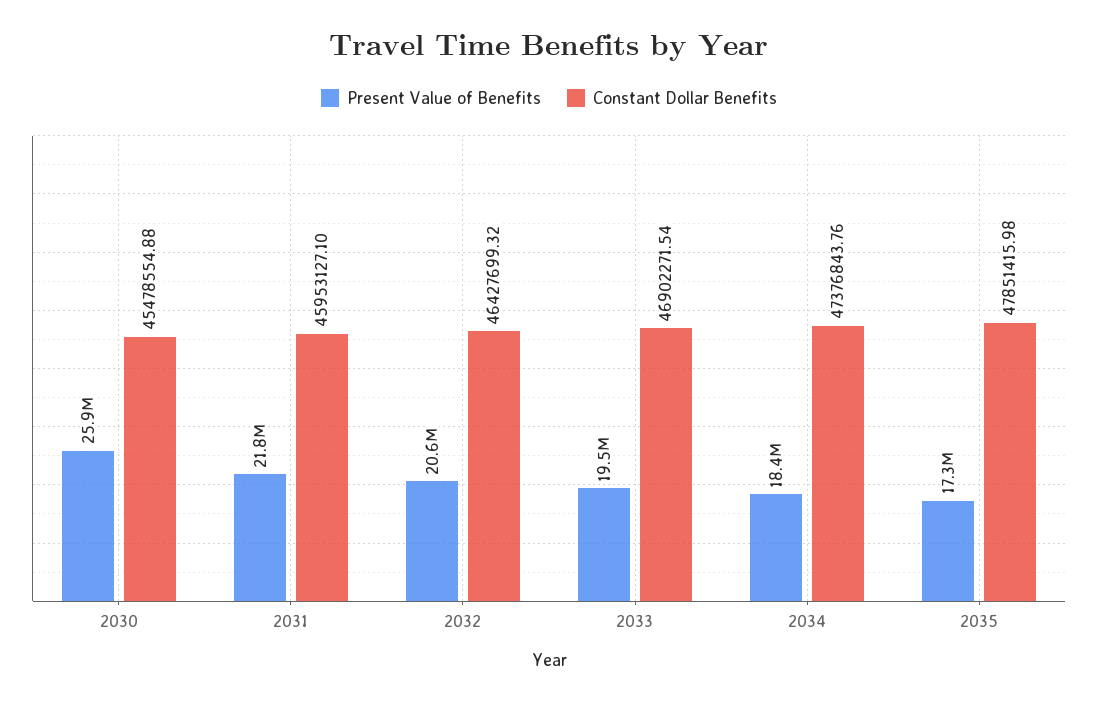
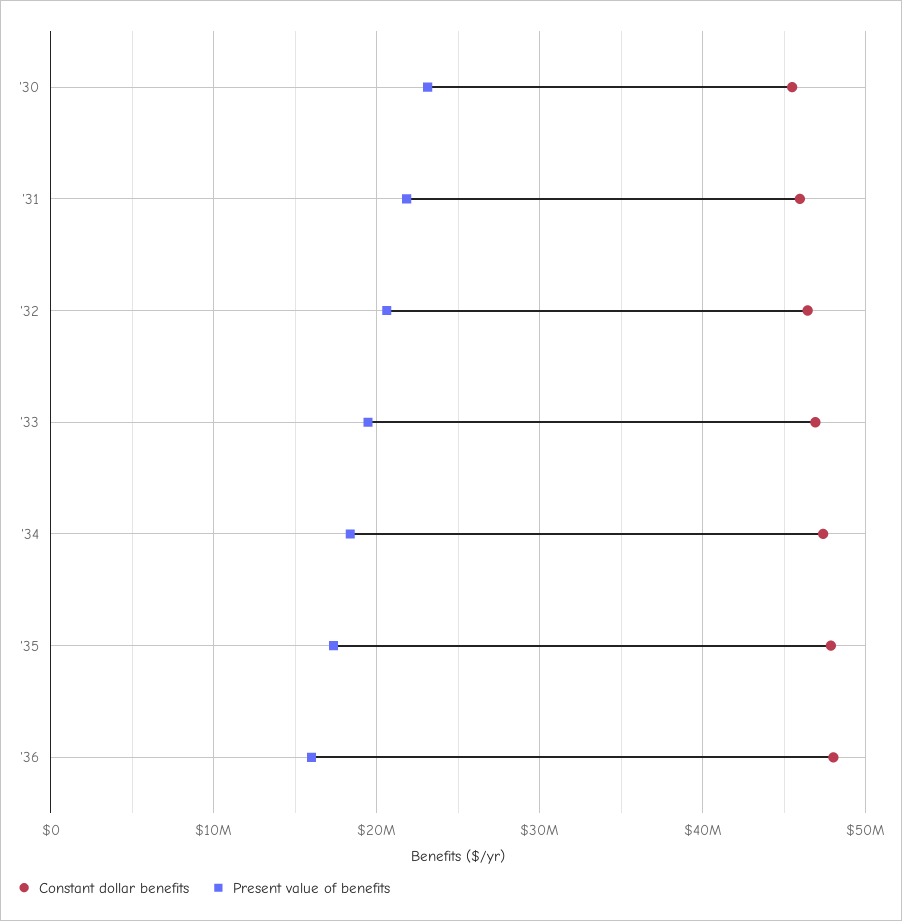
Present Value of Benefits, 2030: 25900000 -> 23000000
Constant Dollar Benefits, '36: none -> 48000000
Present Value of Benefits, '36: none -> 16000000

